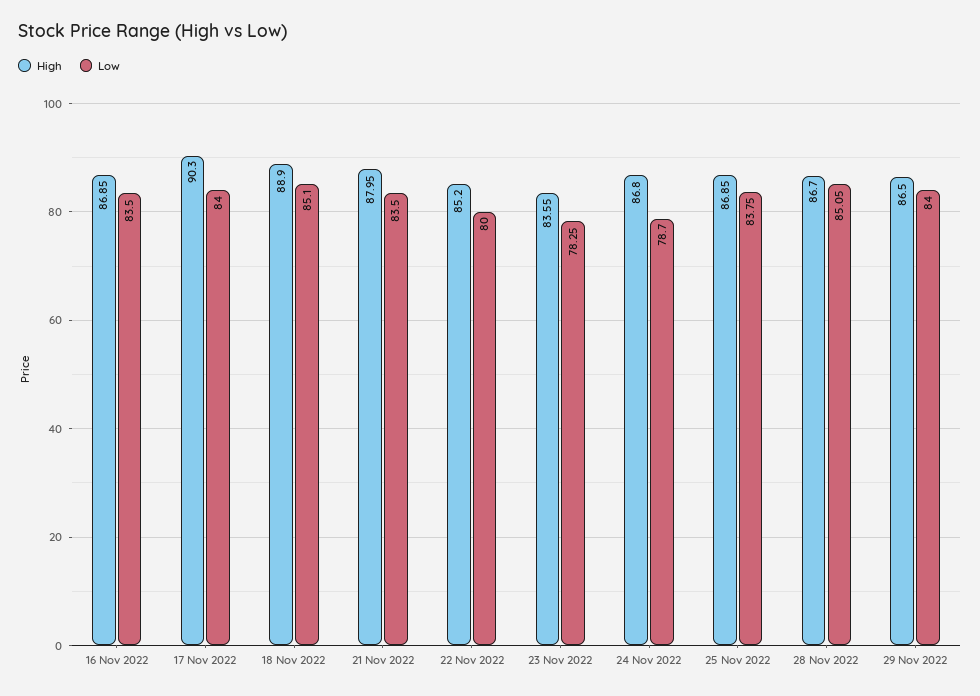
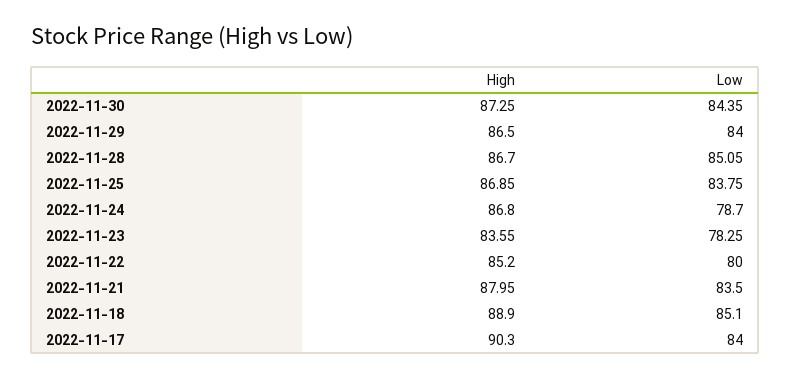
High, 16 Nov 2022: 86.85 -> none
Low, 16 Nov 2022: 83.5 -> none
High, 2022-11-30: none -> 87.25
Low, 2022-11-30: none -> 84.35

